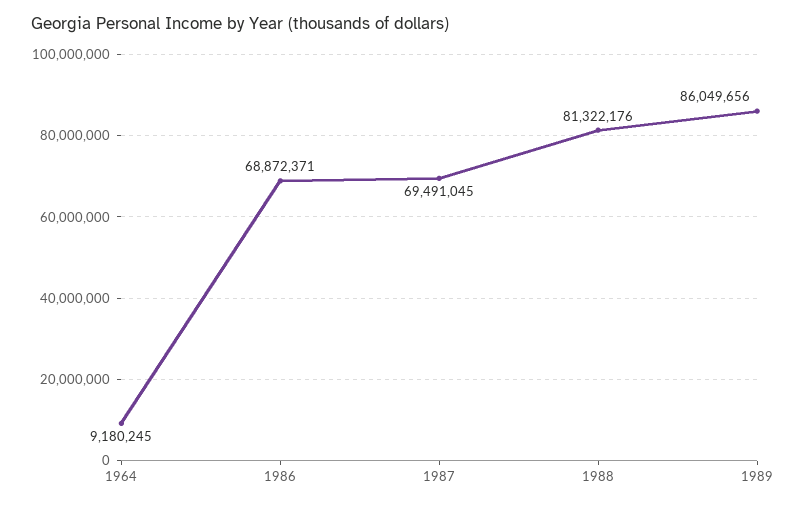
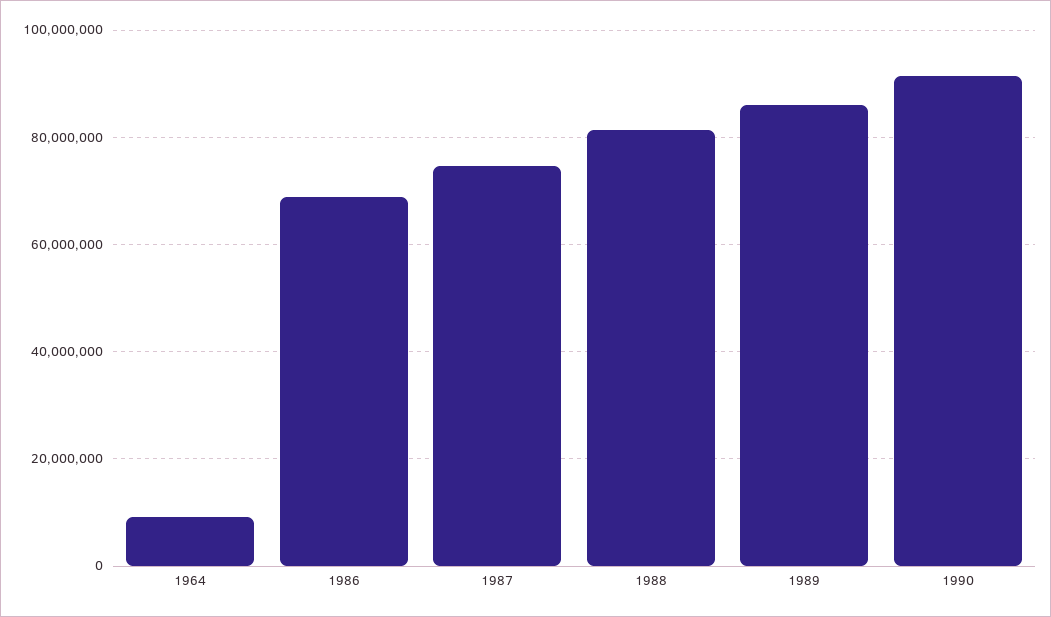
1987: 69491045 -> 74000000
1990: none -> 92000000

